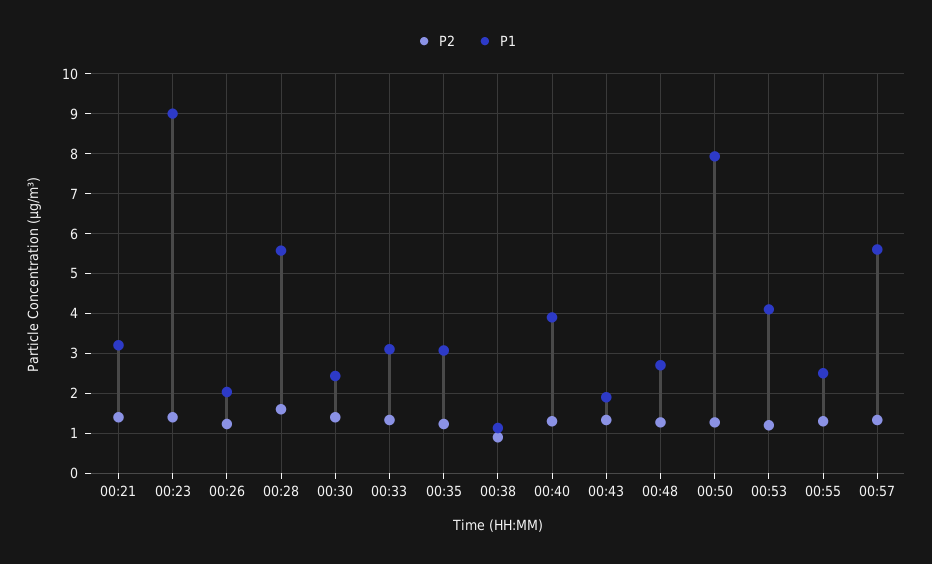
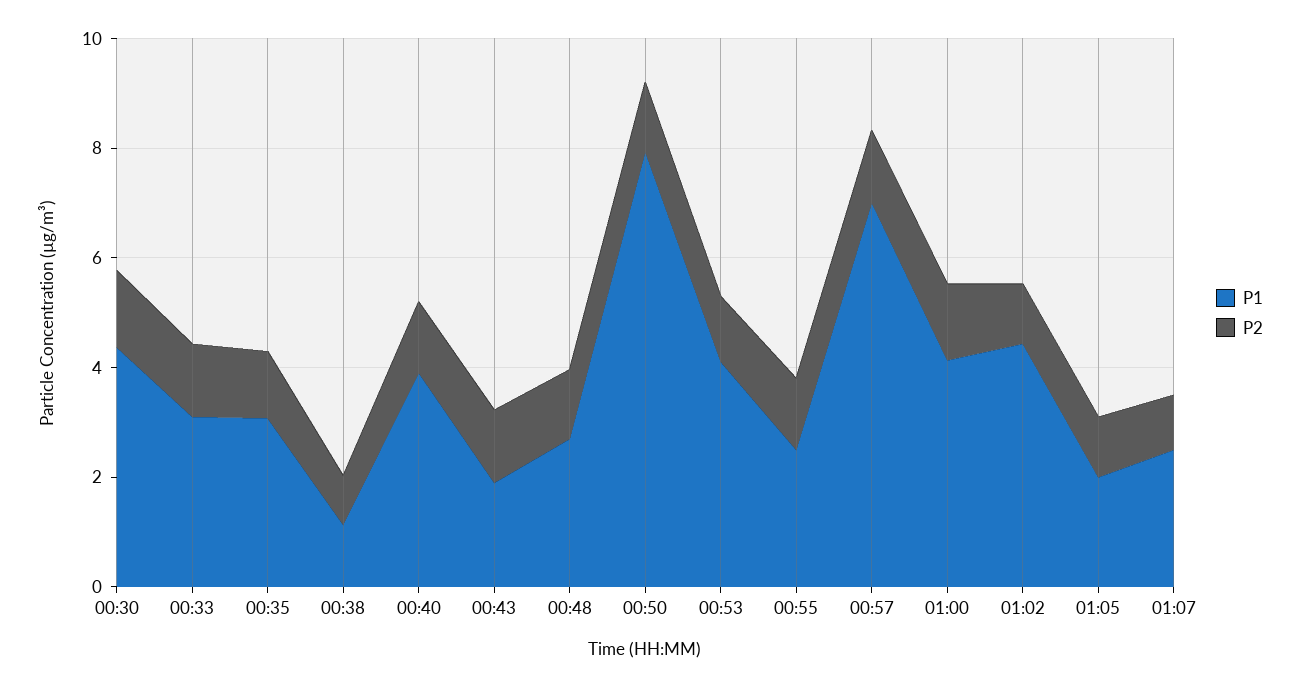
P2, 00:21: 1.4 -> none
P1, 00:21: 3.2 -> none
P2, 00:23: 1.4 -> none
P1, 00:23: 9 -> none
P2, 00:26: 1.2 -> none
P1, 00:26: 2 -> none
P2, 00:28: 1.6 -> none
P1, 00:28: 5.6 -> none
P1, 00:30: 2.4 -> 4.5
P1, 00:57: 5.6 -> 7
P1, 01:00: none -> 4
P2, 01:00: none -> 1.5
P1, 01:02: none -> 4.5
P2, 01:02: none -> 1
P1, 01:05: none -> 2
P2, 01:05: none -> 1
P1, 01:07: none -> 2.5
P2, 01:07: none -> 1

